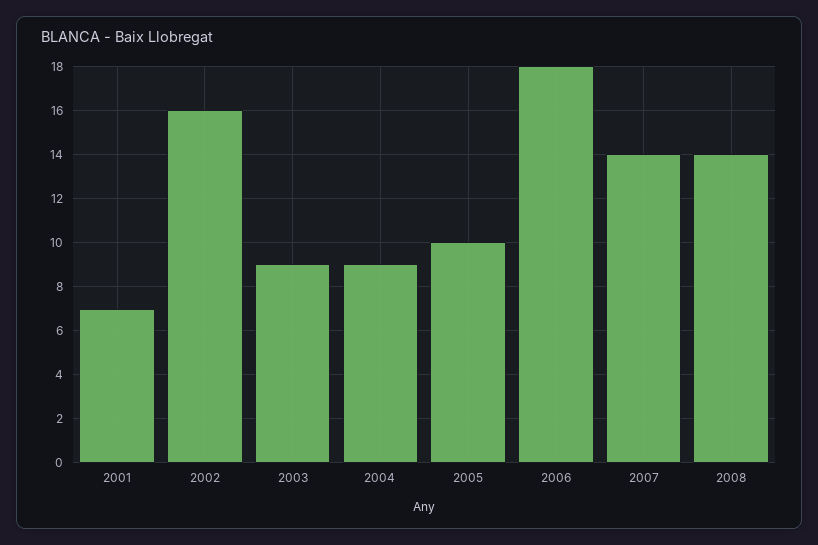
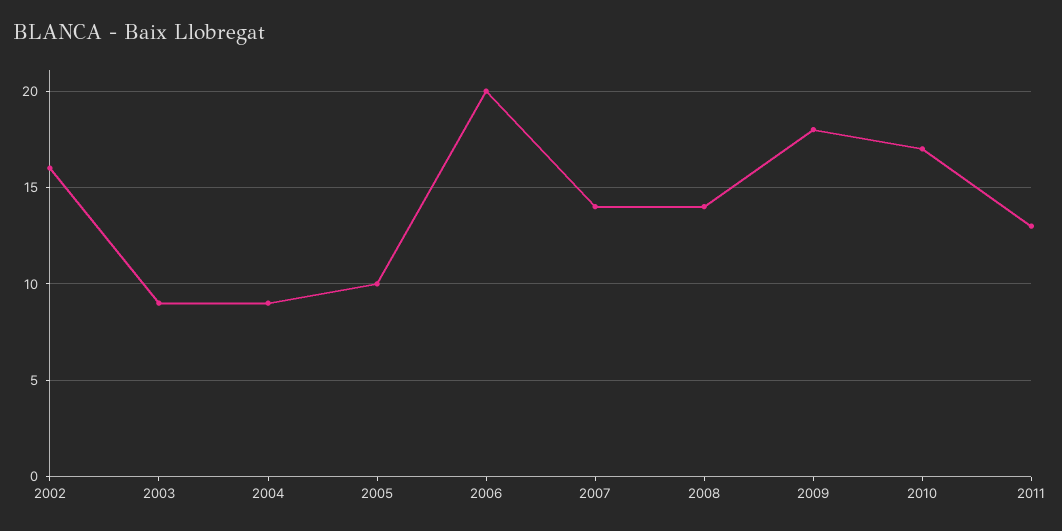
2001: 7 -> none
2006: 18 -> 20
2009: none -> 18
2010: none -> 17
2011: none -> 13

